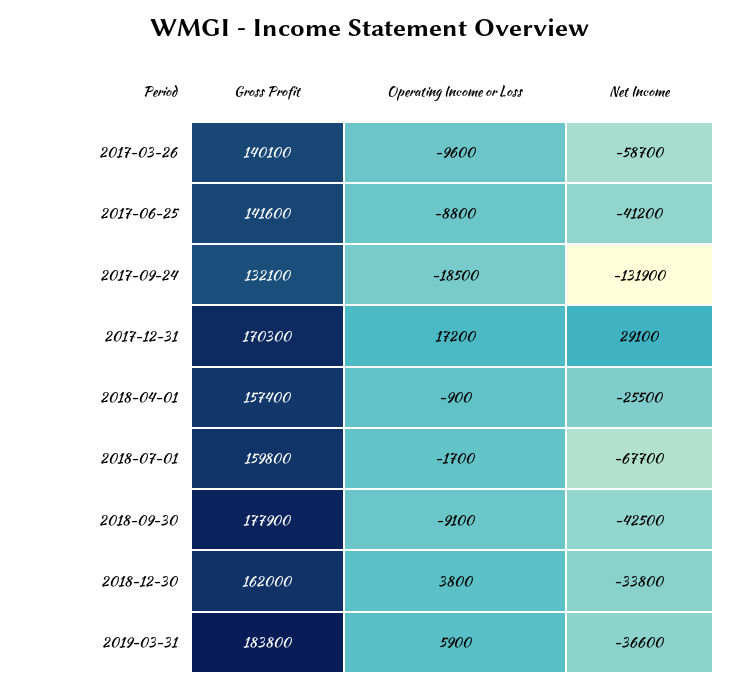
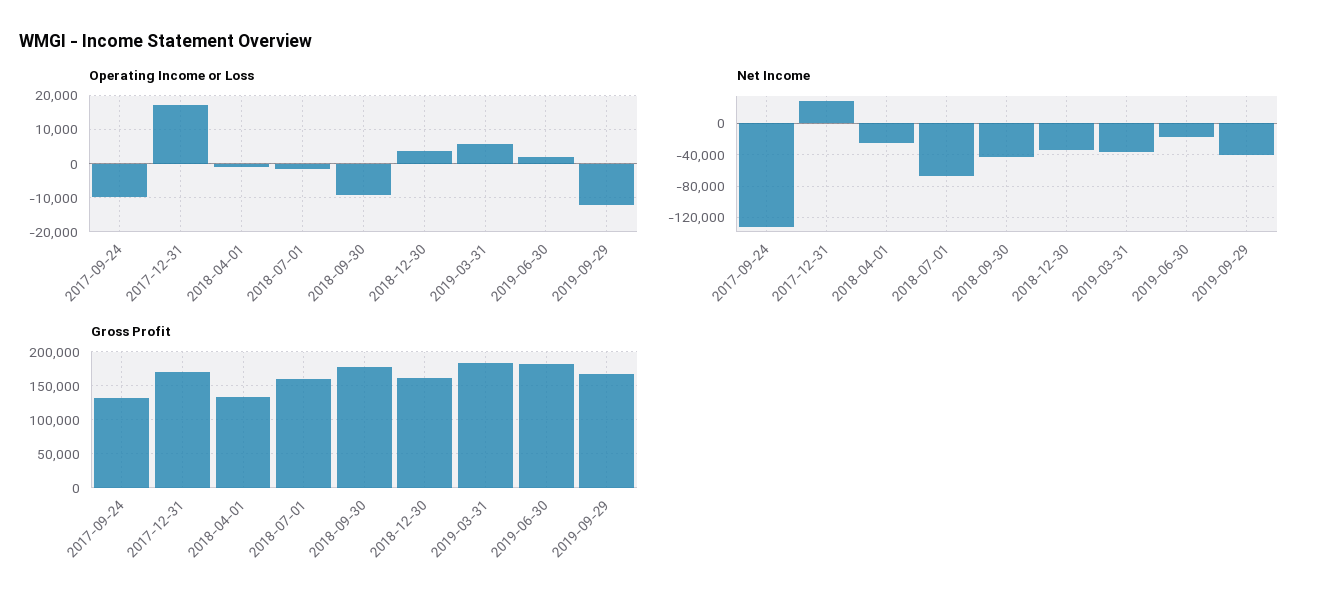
Gross Profit, 2017-03-26: 140100 -> none
Operating Income or Loss, 2017-03-26: -9600 -> none
Net Income, 2017-03-26: -58700 -> none
Gross Profit, 2017-06-25: 141600 -> none
Operating Income or Loss, 2017-06-25: -8800 -> none
Net Income, 2017-06-25: -41200 -> none
Operating Income or Loss, 2017-09-24: -18500 -> -10000
Gross Profit, 2018-04-01: 157400 -> 130000
Operating Income or Loss, 2019-06-30: none -> 2000
Operating Income or Loss, 2019-09-29: none -> -12000
Net Income, 2019-06-30: none -> -20000
Net Income, 2019-09-29: none -> -40000
Gross Profit, 2019-06-30: none -> 180000
Gross Profit, 2019-09-29: none -> 170000

